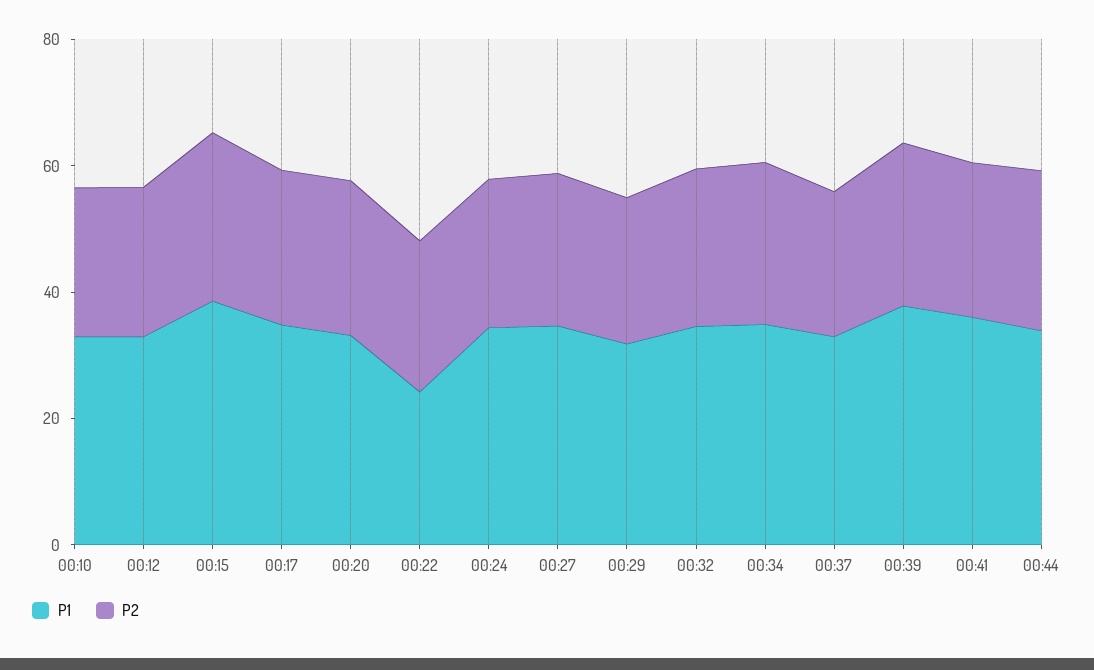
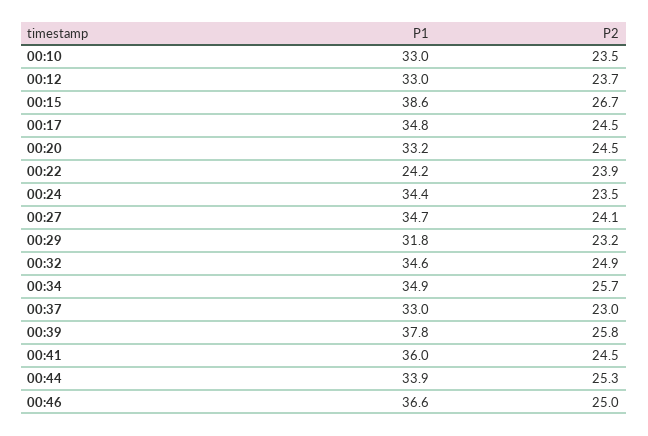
P1, 00:46: none -> 36.6
P2, 00:46: none -> 25

